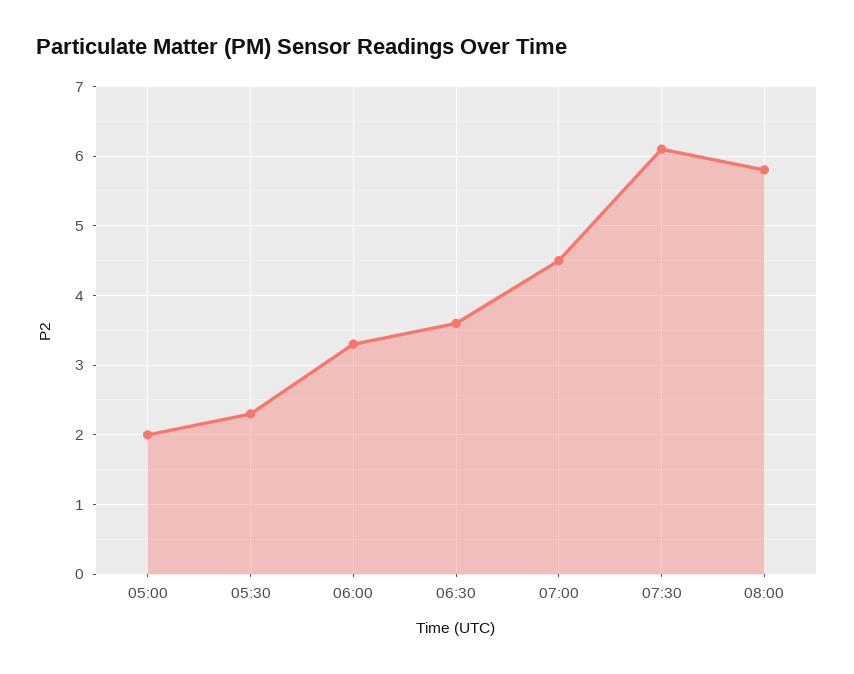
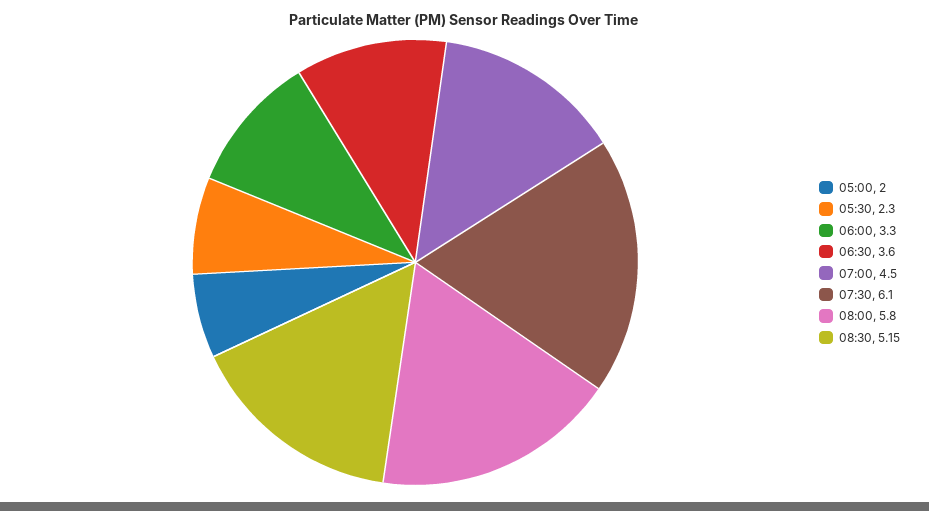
08:30: none -> 5.15

